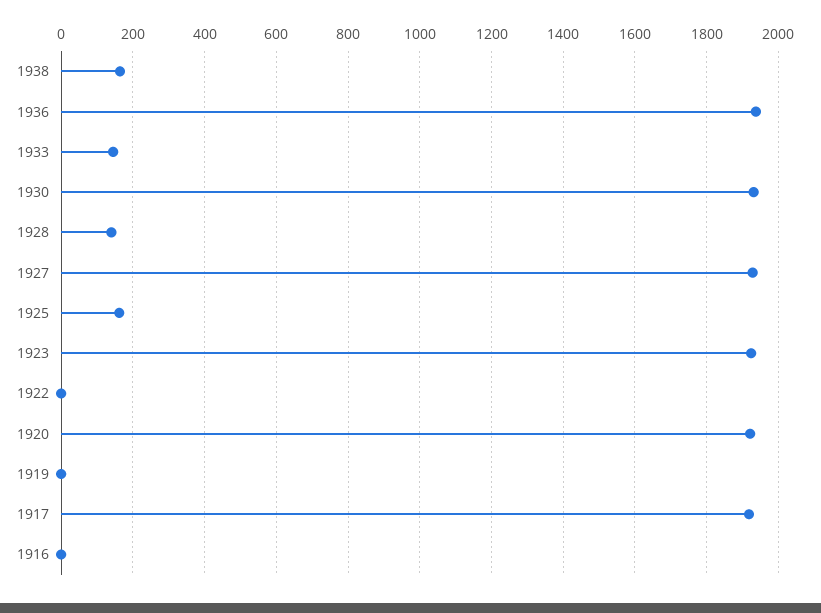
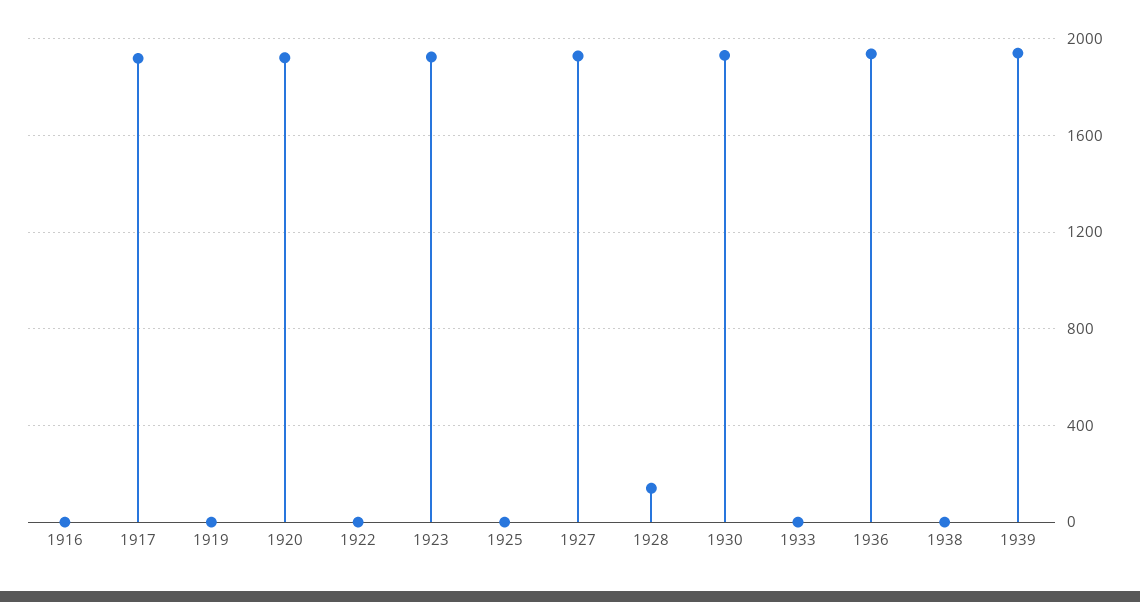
1938: 160 -> 0
1933: 140 -> 0
1925: 160 -> 0
1939: none -> 1950

